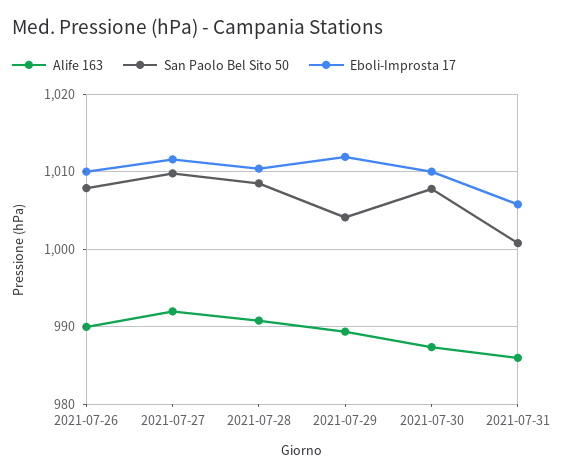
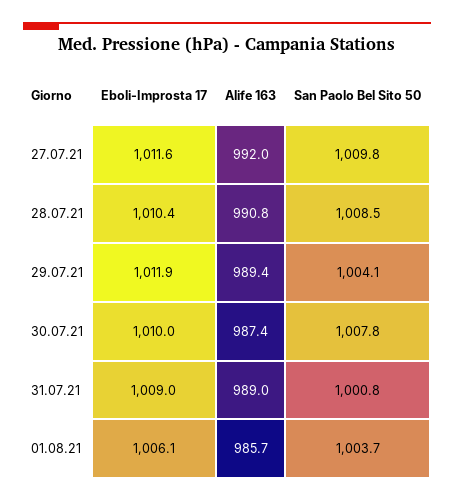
Alife 163, 2021-07-26: 990 -> none
San Paolo Bel Sito 50, 2021-07-26: 1008 -> none
Eboli-Improsta 17, 2021-07-26: 1010 -> none
Alife 163, 2021-07-31: 986 -> 989
Eboli-Improsta 17, 2021-07-31: 1006 -> 1009
Eboli-Improsta 17, 01.08.21: none -> 1006.1
Alife 163, 01.08.21: none -> 985.7
San Paolo Bel Sito 50, 01.08.21: none -> 1003.7

